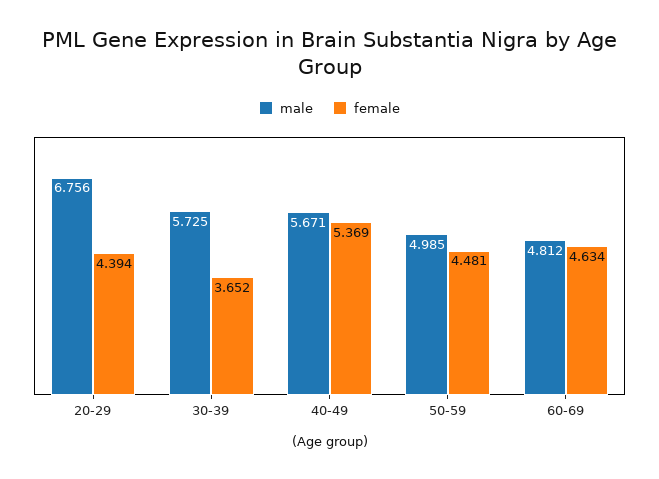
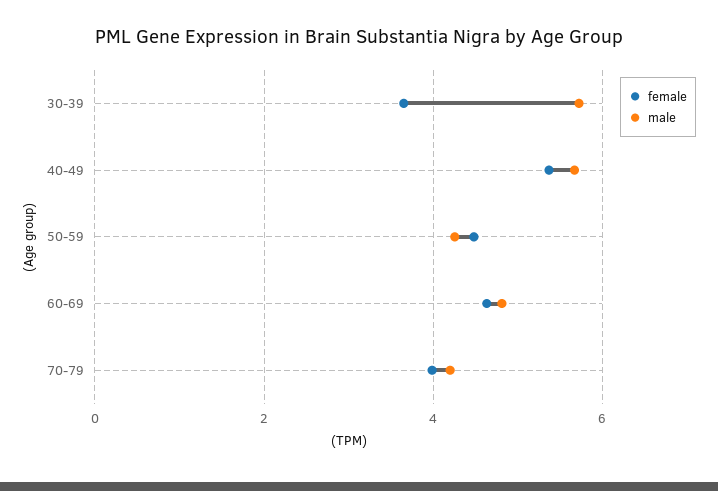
male, 20-29: 6.756 -> none
female, 20-29: 4.394 -> none
male, 50-59: 4.985 -> 4.2
female, 70-79: none -> 4
male, 70-79: none -> 4.2

